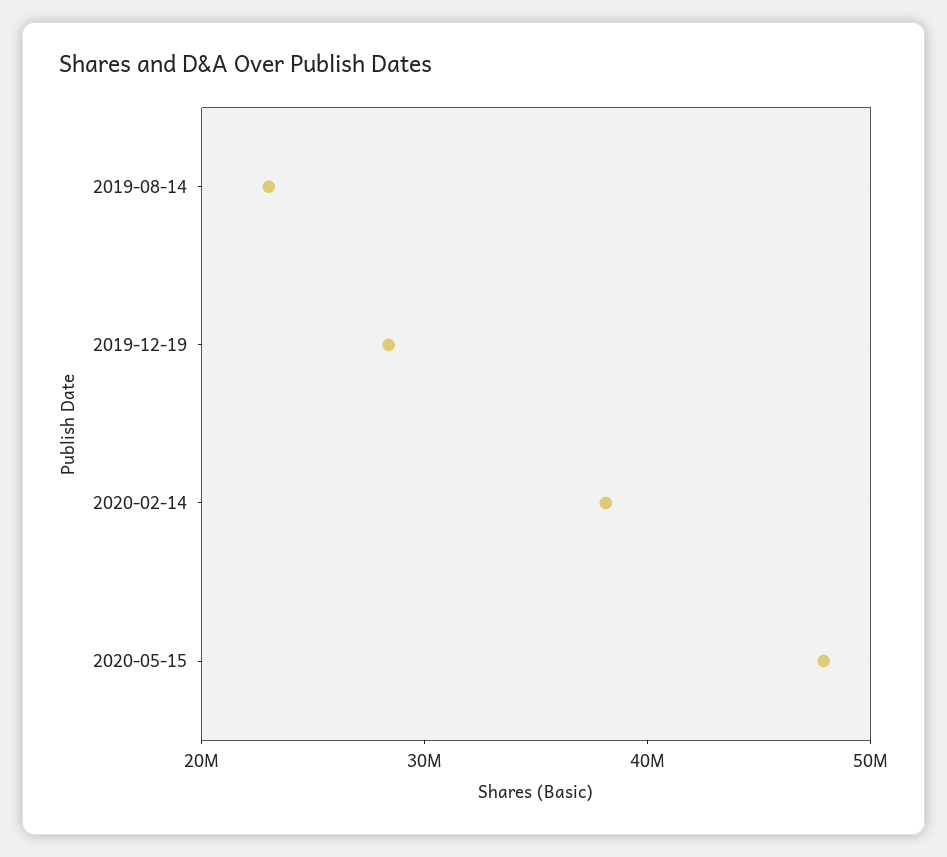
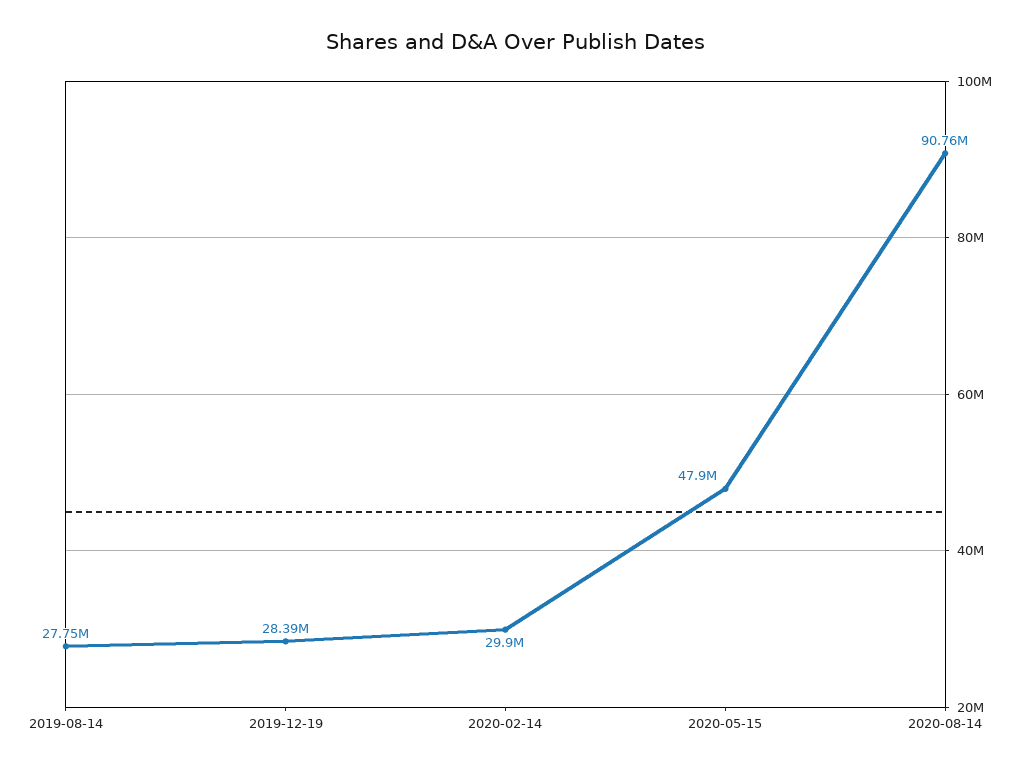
2019-08-14: 23000000 -> 27750000
2020-02-14: 38000000 -> 29900000
2020-08-14: none -> 90760000

